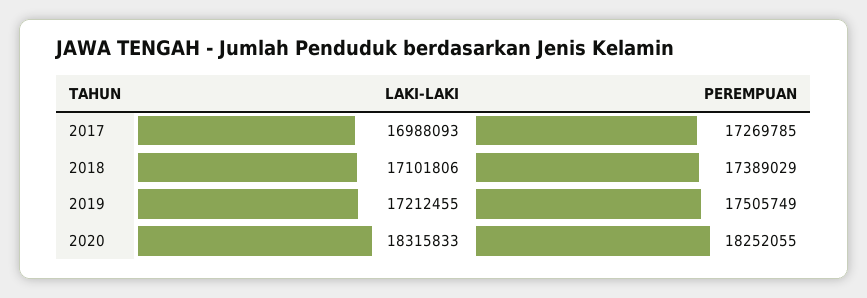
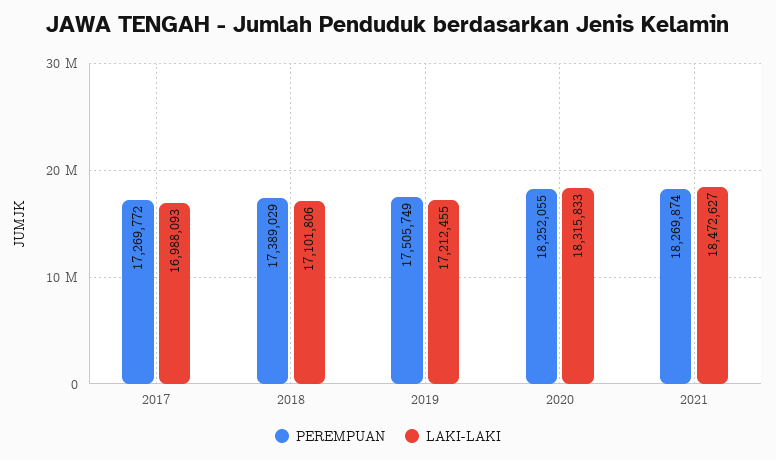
PEREMPUAN, 2017: 17269785 -> 17269772
PEREMPUAN, 2021: none -> 18269874
LAKI-LAKI, 2021: none -> 18472627

